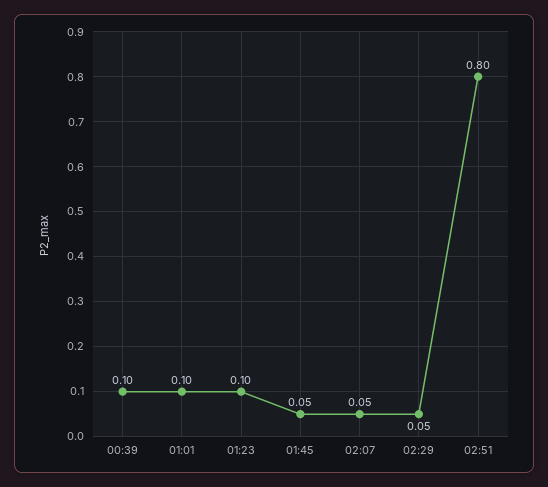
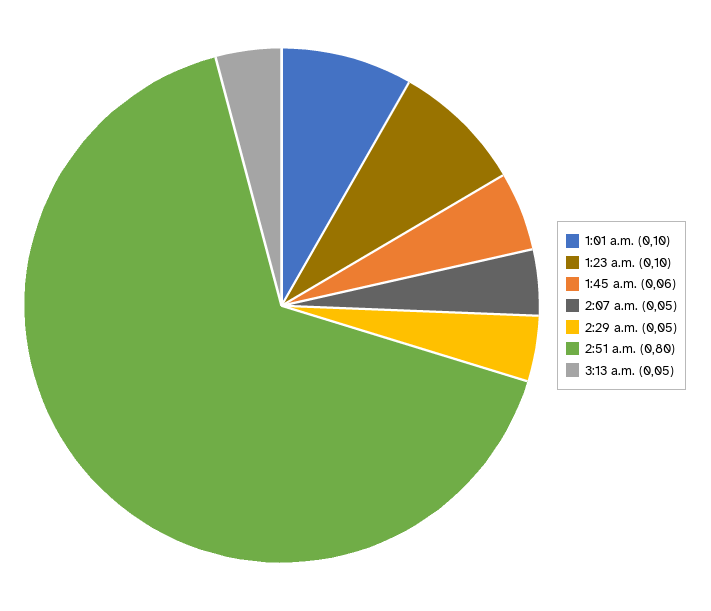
00:39: 0.1 -> none
01:45: 0.05 -> 0.06
3:13 a.m.: none -> 0.05

